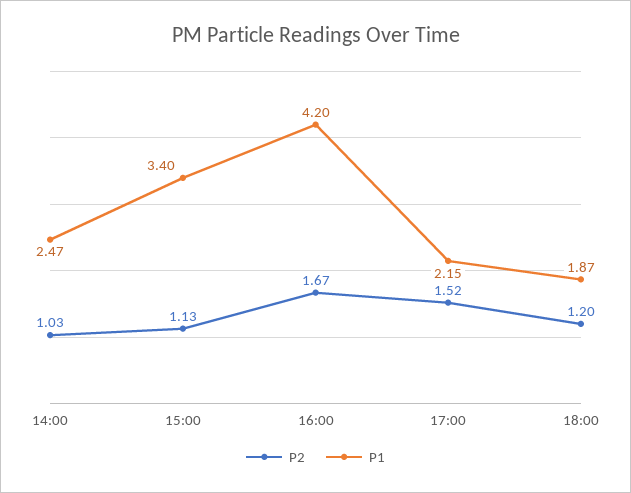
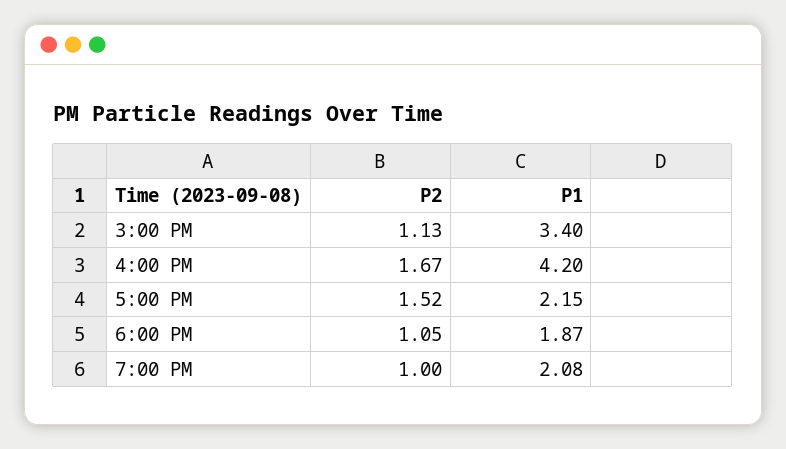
P2, 14:00: 1.03 -> none
P1, 14:00: 2.47 -> none
P2, 18:00: 1.2 -> 1.05
P2, 7:00 PM: none -> 1
P1, 7:00 PM: none -> 2.08

